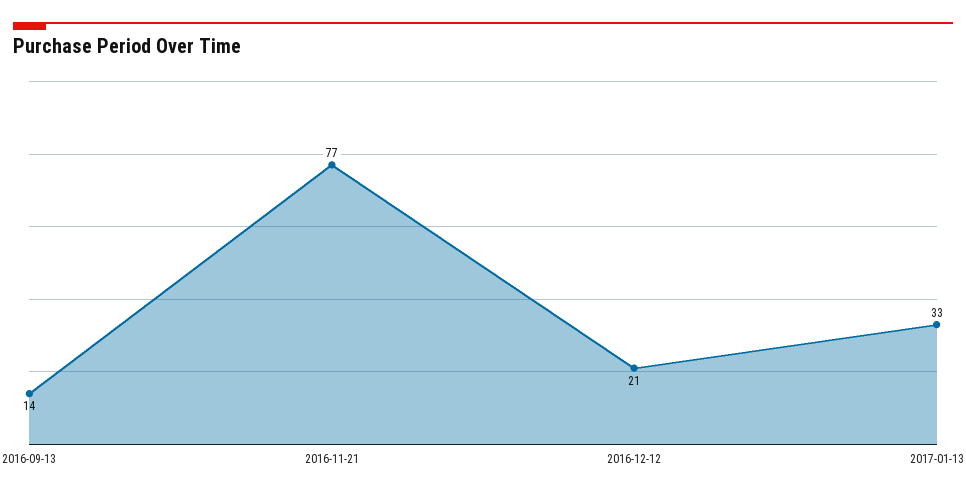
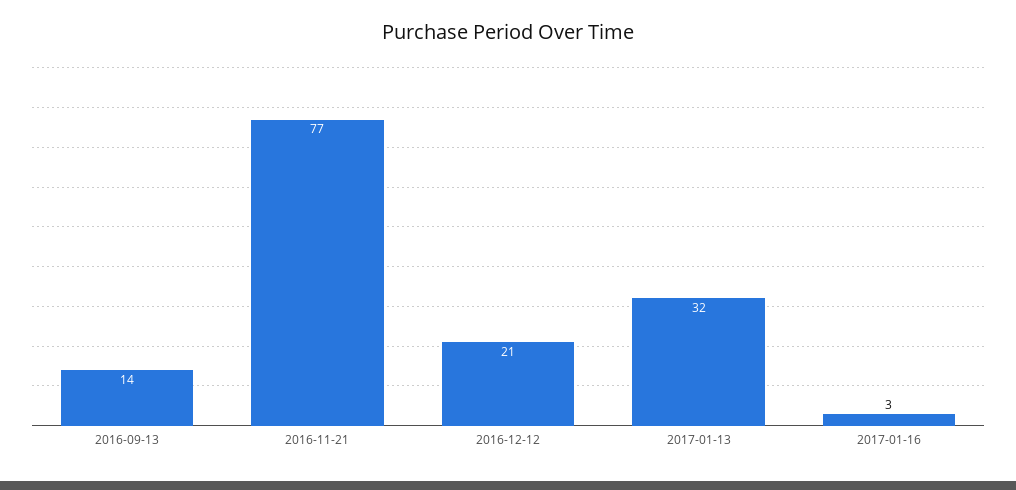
2017-01-13: 33 -> 32
2017-01-16: none -> 3

